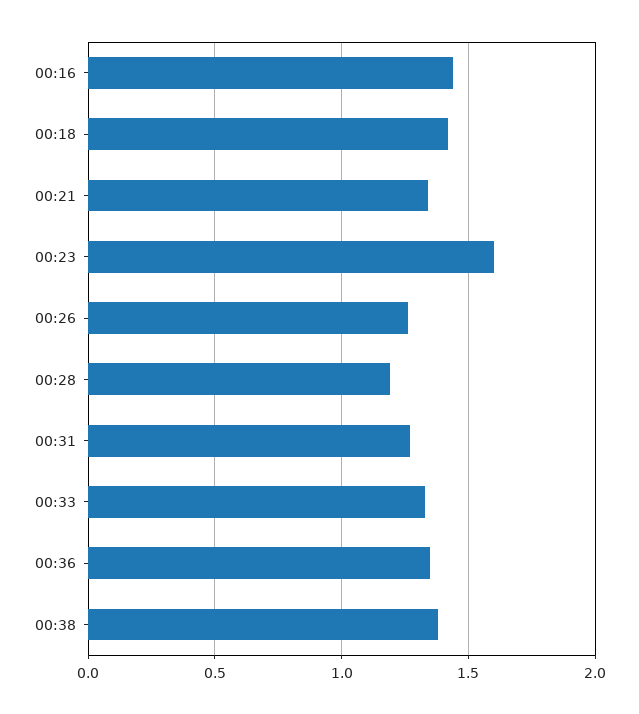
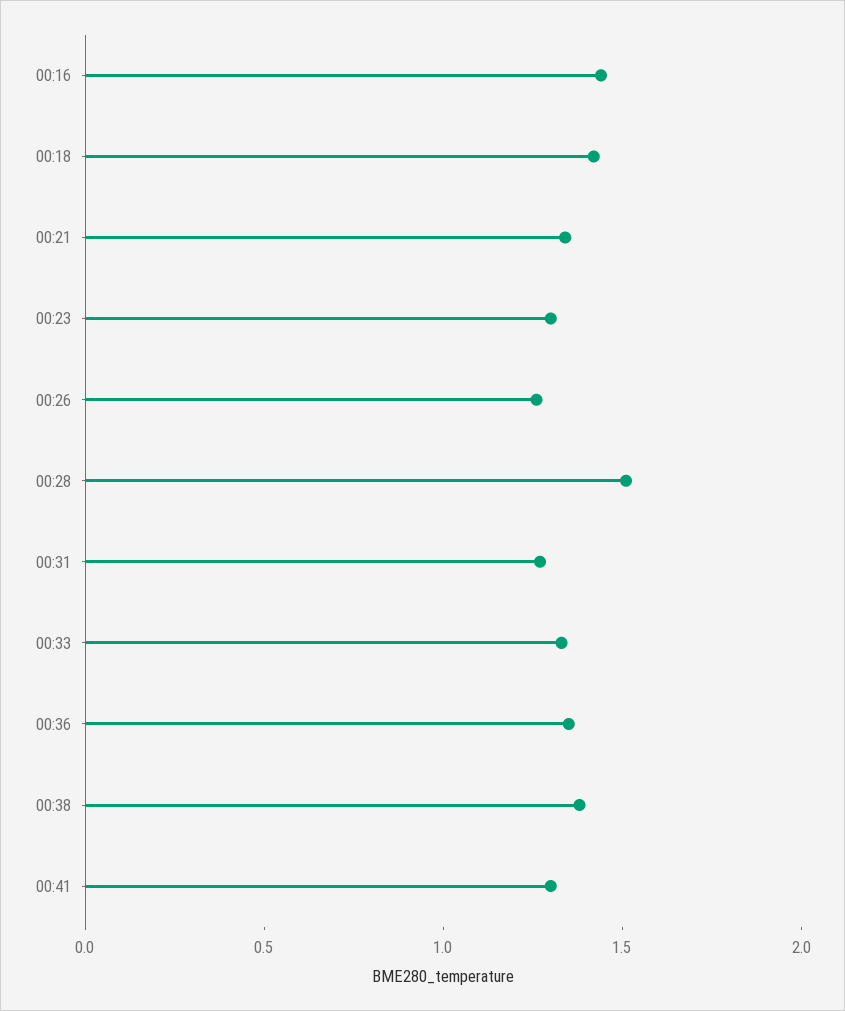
00:23: 1.6 -> 1.3
00:28: 1.2 -> 1.5
00:41: none -> 1.3

